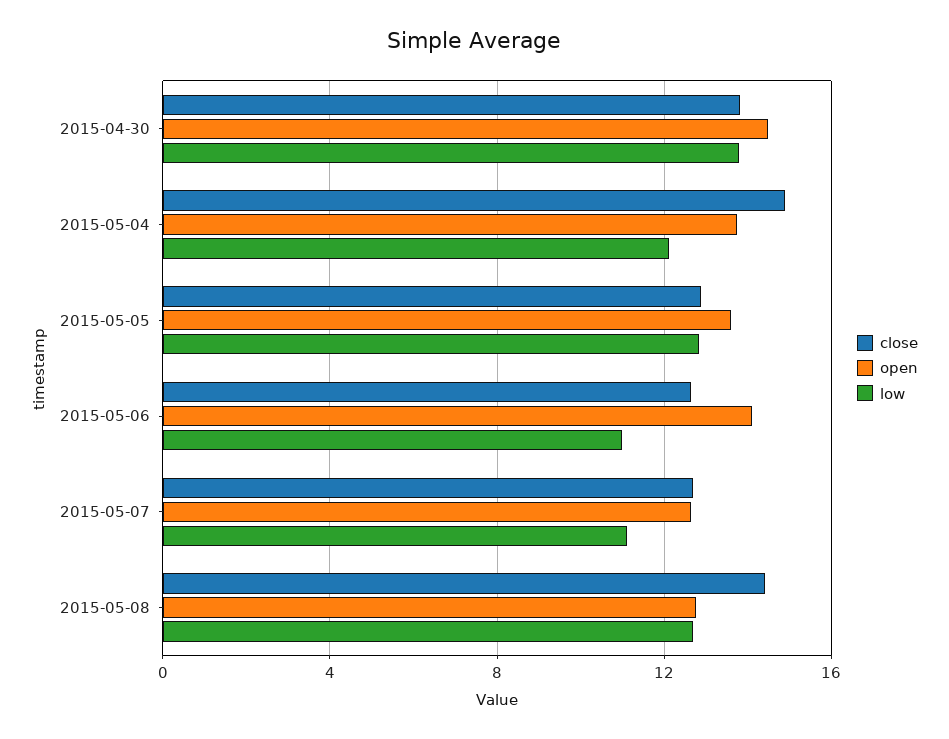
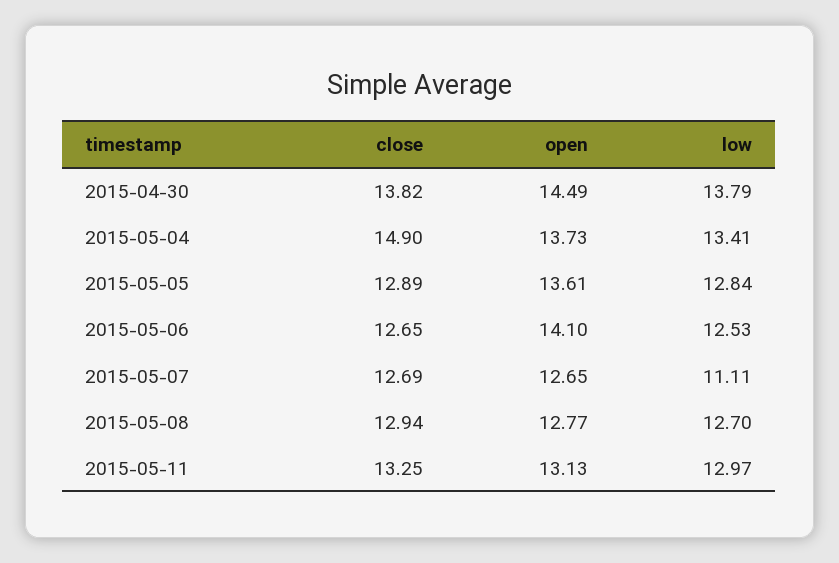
low, 2015-05-04: 12 -> 13.41
low, 2015-05-06: 11 -> 12.53
close, 2015-05-08: 14.5 -> 12.94
close, 2015-05-11: none -> 13.25
open, 2015-05-11: none -> 13.13
low, 2015-05-11: none -> 12.97

